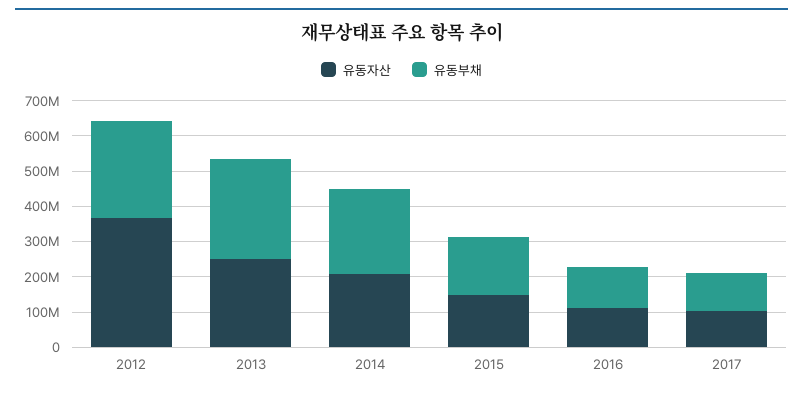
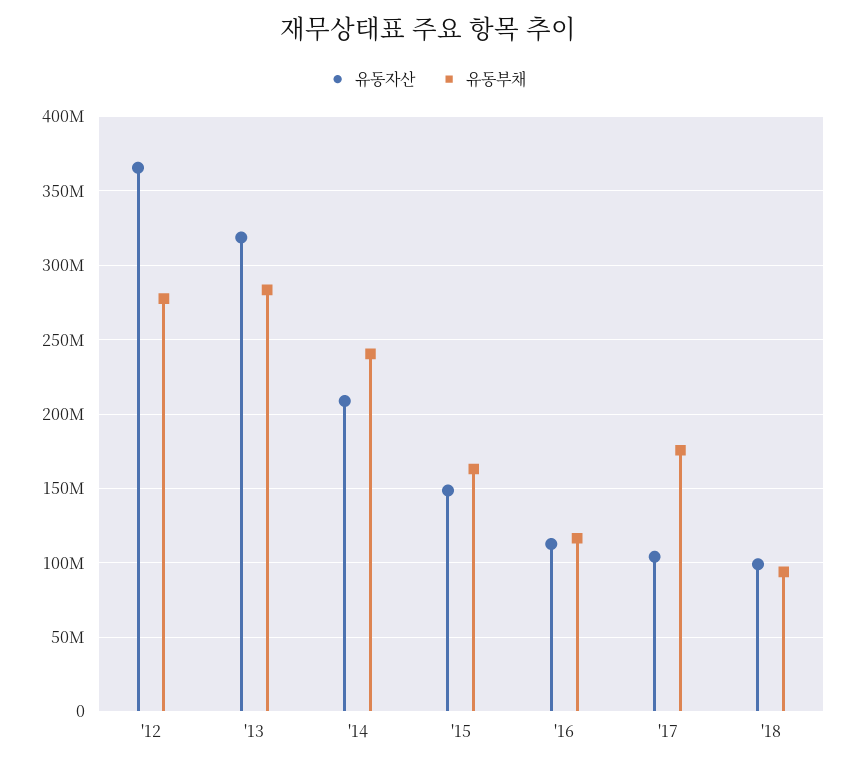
유동자산, 2013: 250000000 -> 320000000
유동부채, 2017: 100000000 -> 175000000
유동자산, '18: none -> 100000000
유동부채, '18: none -> 95000000

